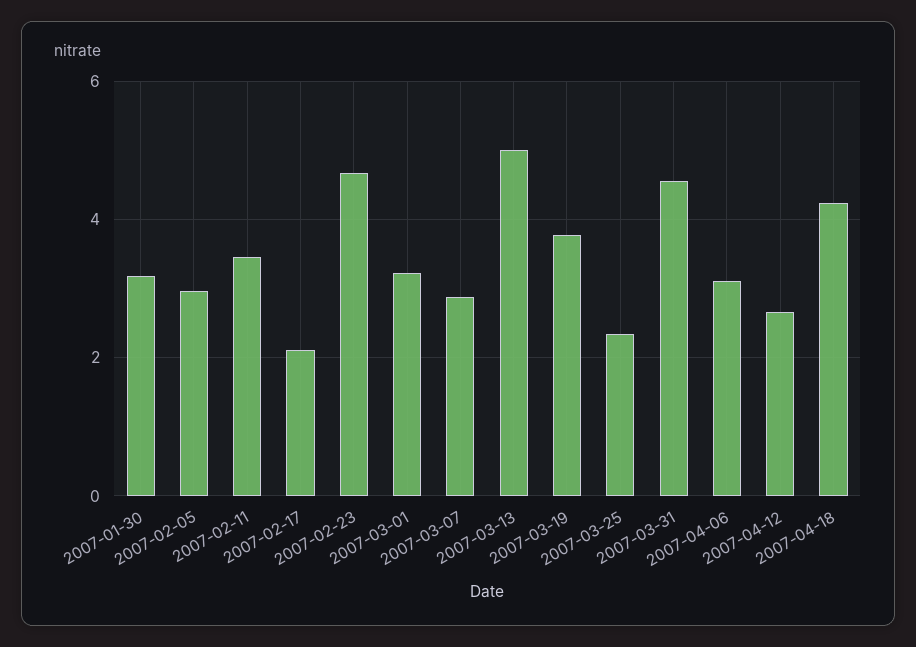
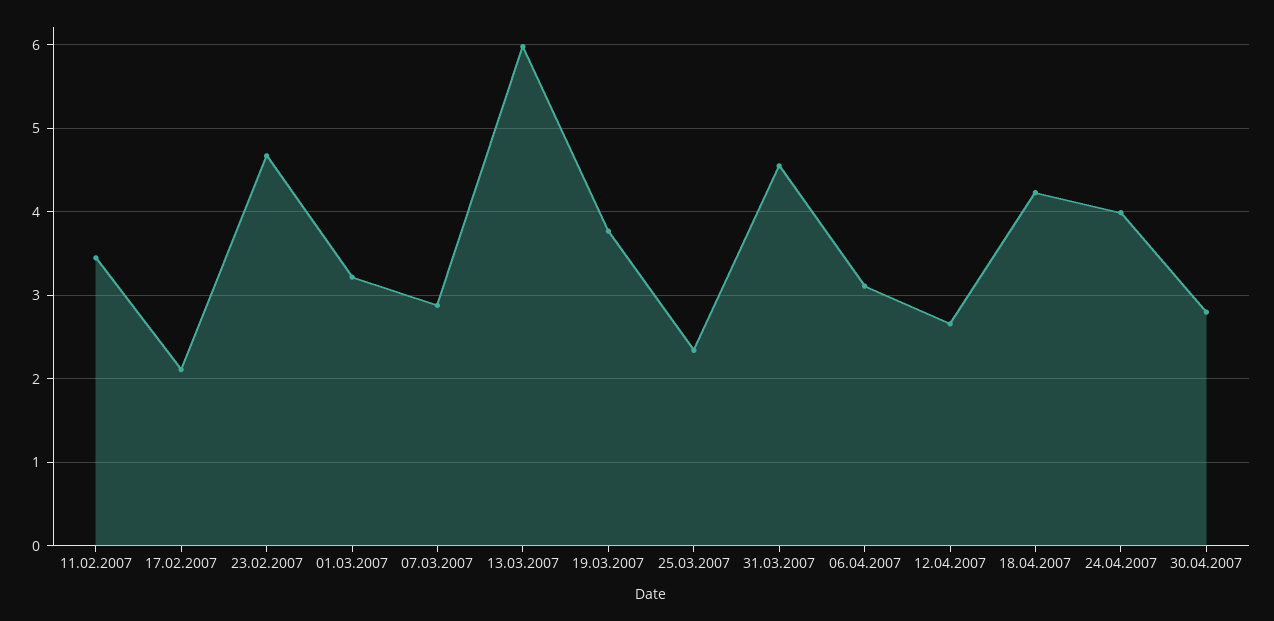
2007-01-30: 3.2 -> none
2007-02-05: 3 -> none
2007-03-13: 5 -> 6
24.04.2007: none -> 4
30.04.2007: none -> 2.8

